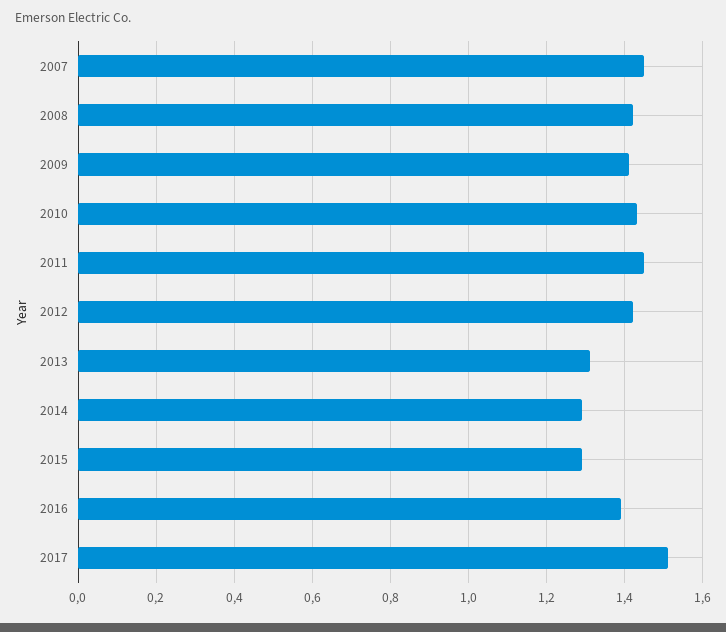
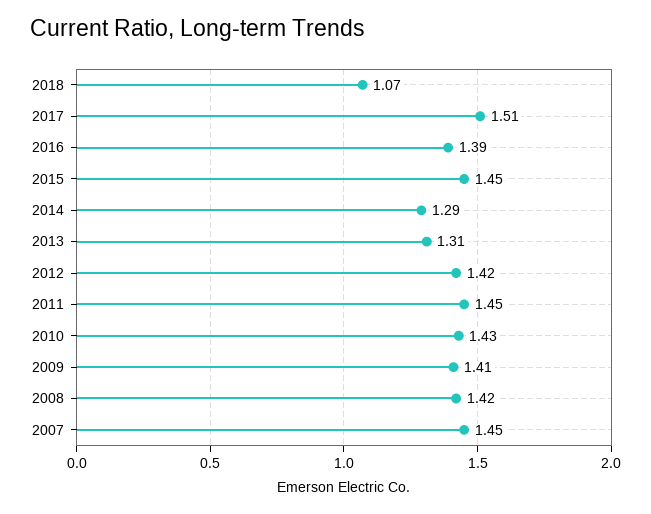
2015: 1.3 -> 1.45
2018: none -> 1.07

